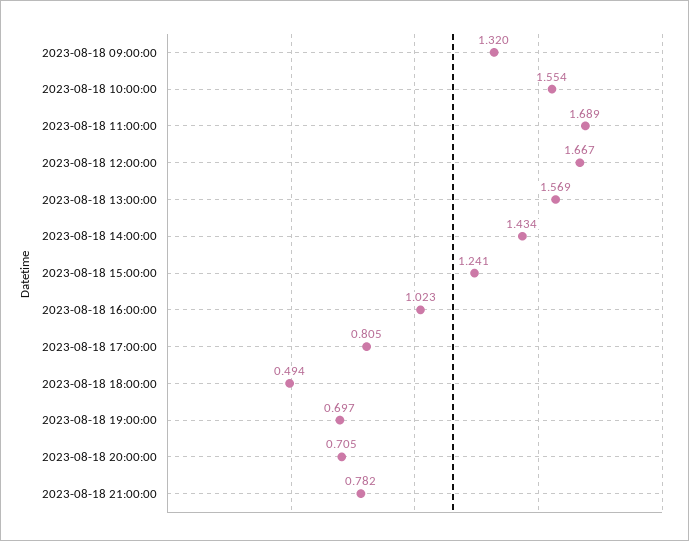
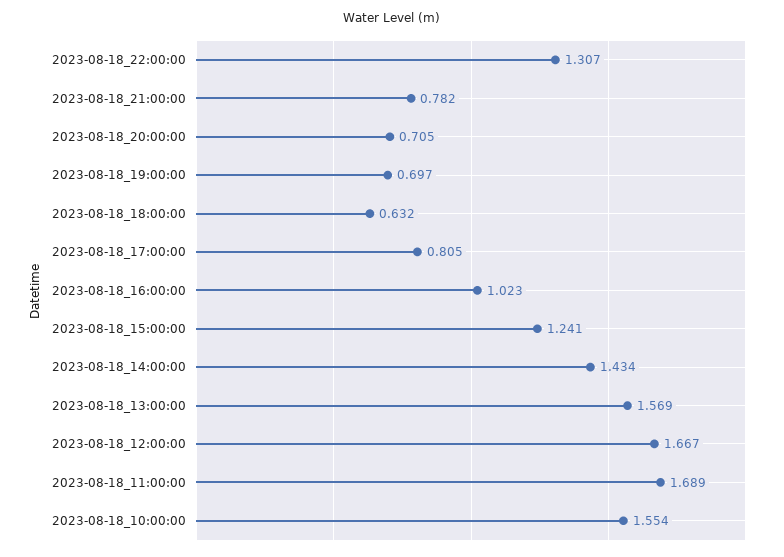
2023-08-18 09:00:00: 1.32 -> none
2023-08-18 18:00:00: 0.494 -> 0.632
2023-08-18_22:00:00: none -> 1.307

